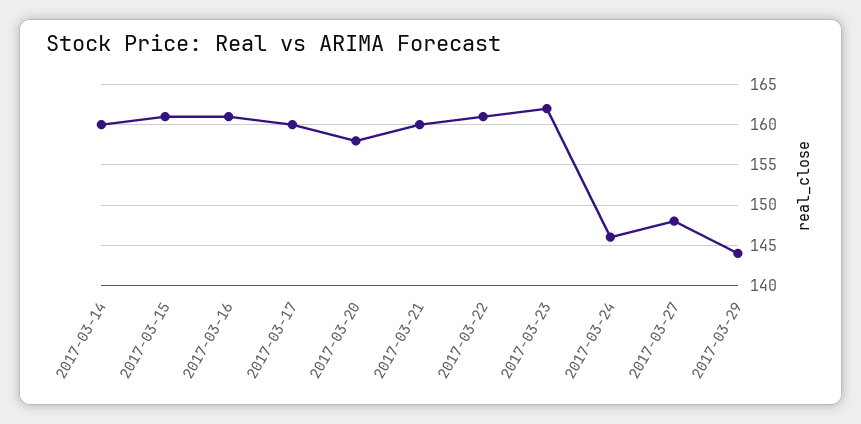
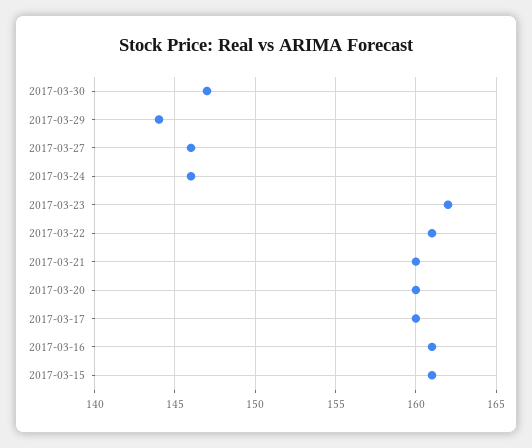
2017-03-14: 160 -> none
2017-03-20: 158 -> 160
2017-03-27: 148 -> 146
2017-03-30: none -> 147

